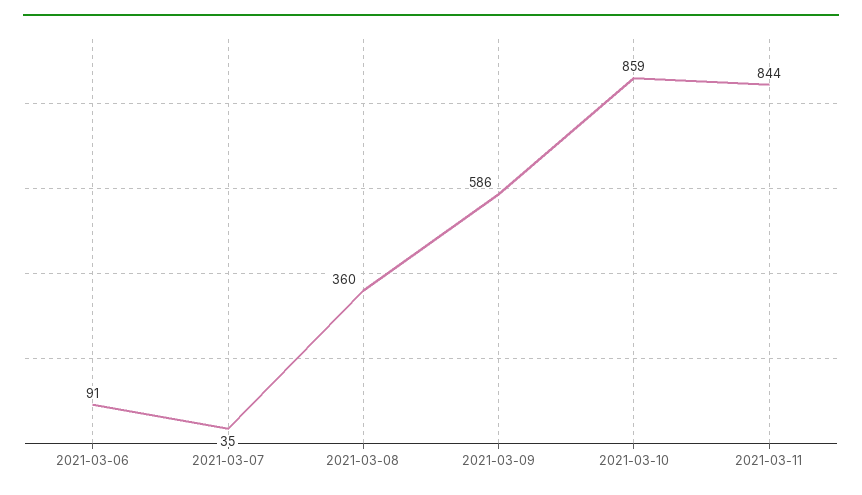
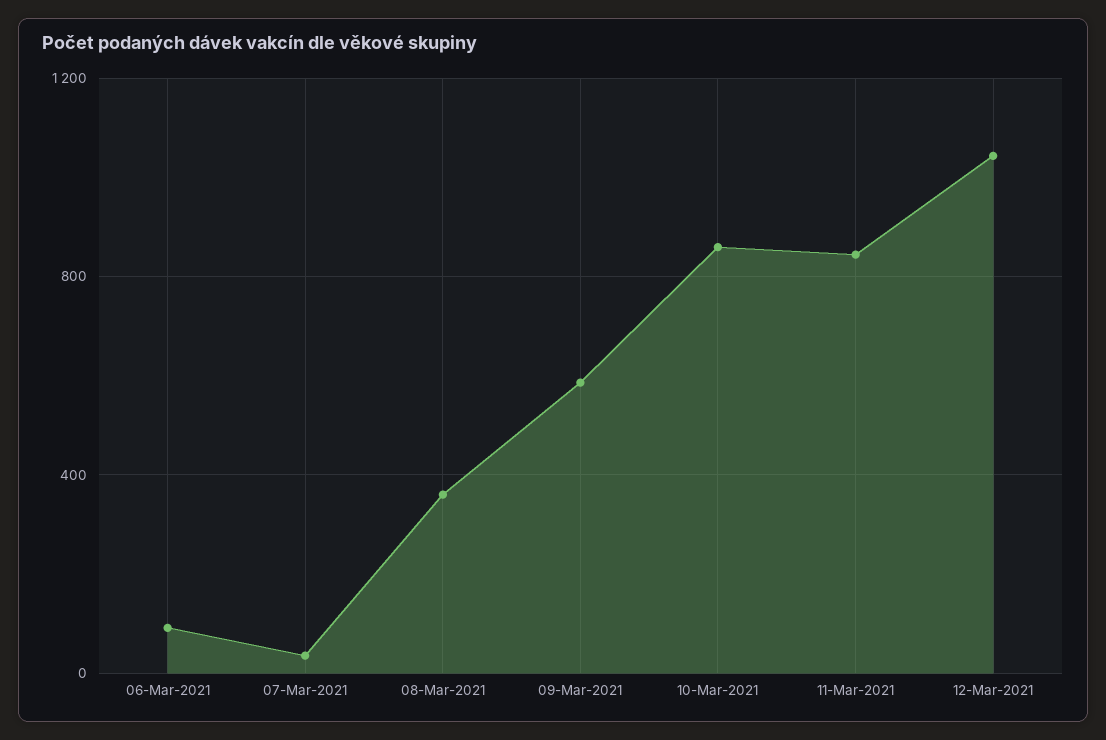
12-Mar-2021: none -> 1050

